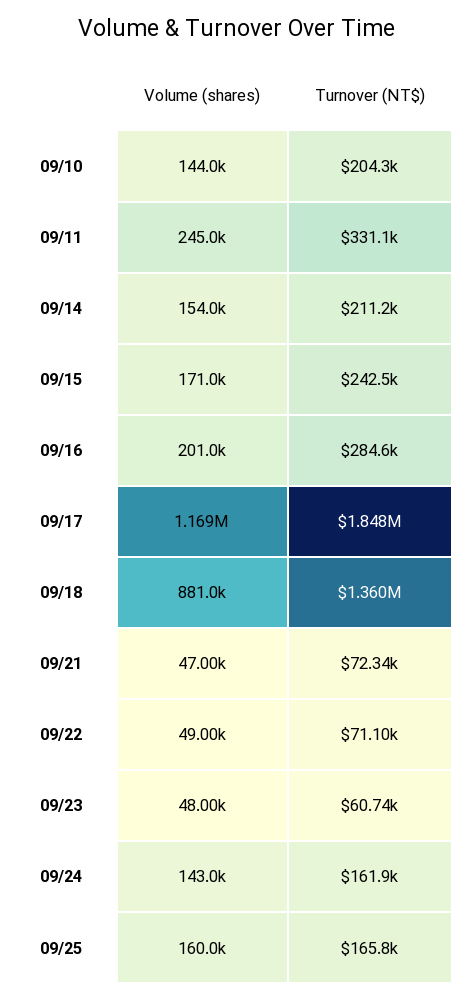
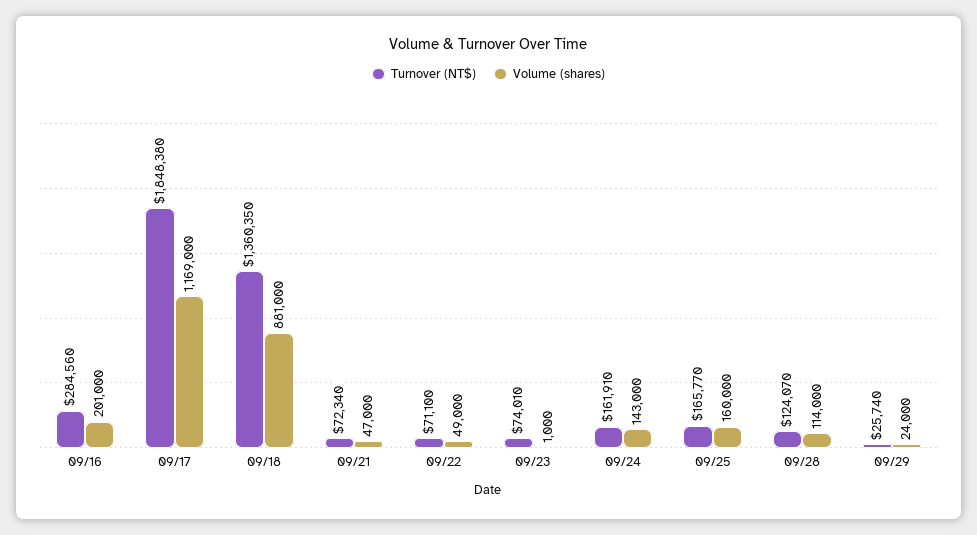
Volume (shares), 09/10: 144000 -> none
Turnover (NT$), 09/10: 204300 -> none
Volume (shares), 09/11: 245000 -> none
Turnover (NT$), 09/11: 331100 -> none
Volume (shares), 09/14: 154000 -> none
Turnover (NT$), 09/14: 211200 -> none
Volume (shares), 09/15: 171000 -> none
Turnover (NT$), 09/15: 242500 -> none
Volume (shares), 09/23: 48000 -> 1000
Turnover (NT$), 09/23: 60740 -> 74010
Turnover (NT$), 09/28: none -> 124070
Volume (shares), 09/28: none -> 114000
Turnover (NT$), 09/29: none -> 25740
Volume (shares), 09/29: none -> 24000

